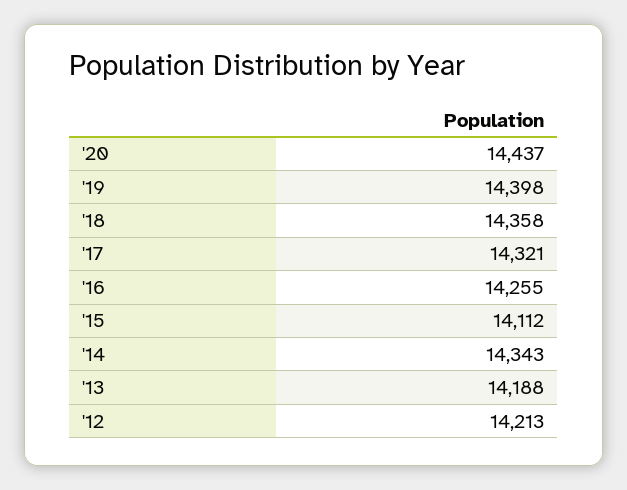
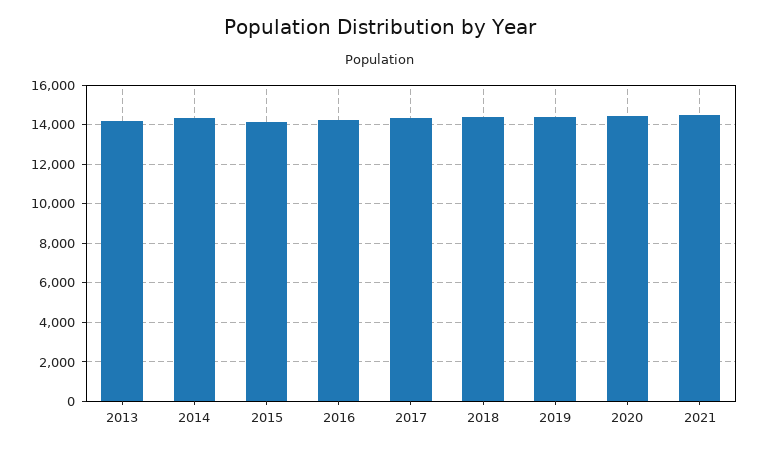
'12: 14213 -> none
2021: none -> 14500

